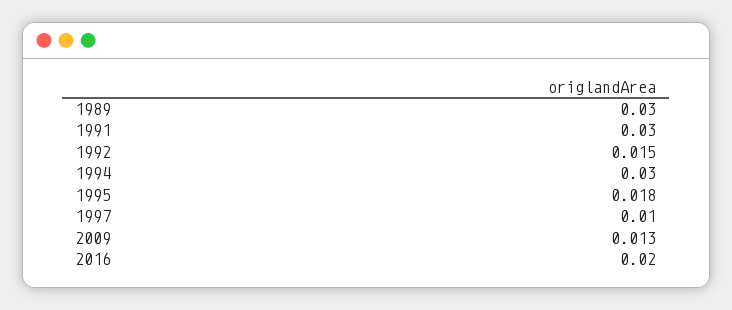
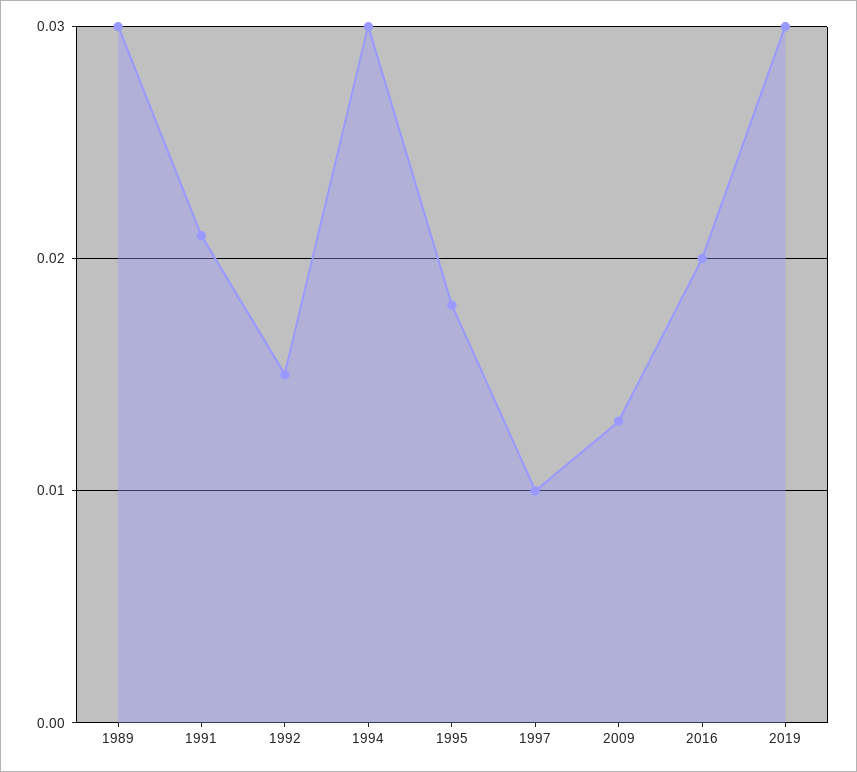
1991: 0.03 -> 0.021
2019: none -> 0.03

